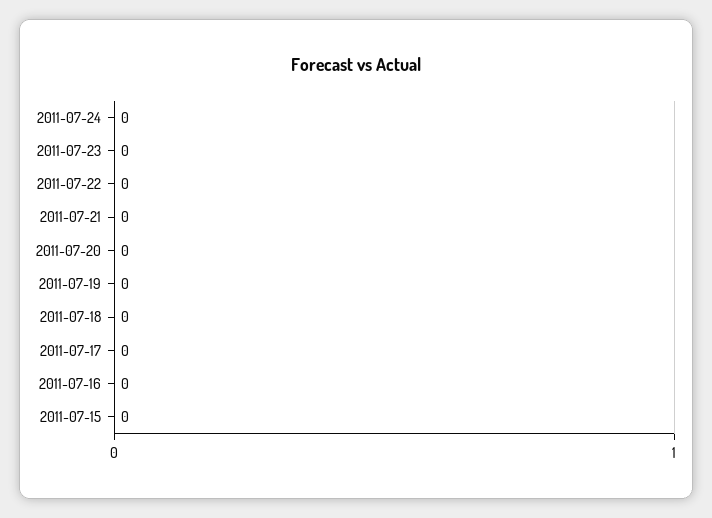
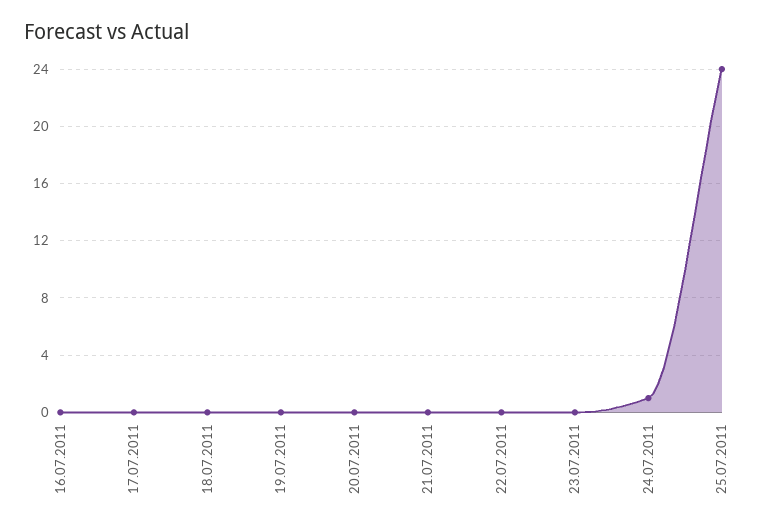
2011-07-24: 0 -> 1
2011-07-15: 0 -> none
25.07.2011: none -> 24

